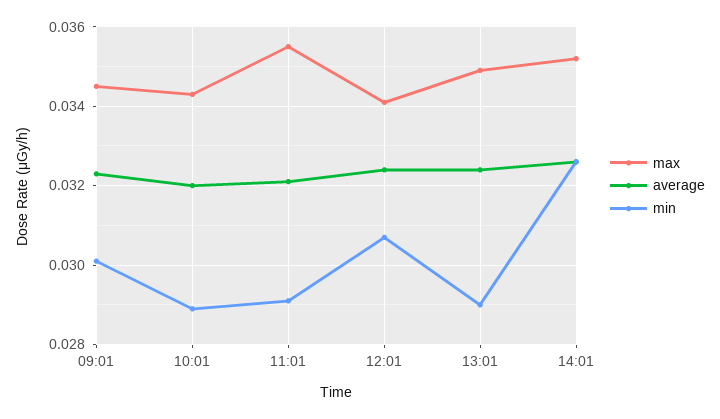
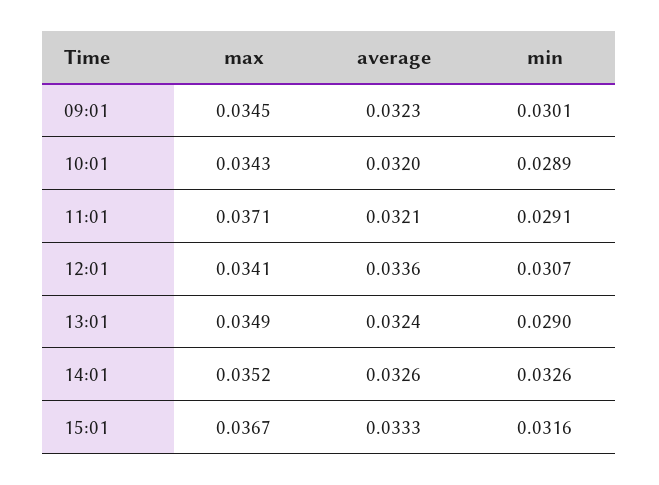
max, 11:01: 0.0355 -> 0.0371
average, 12:01: 0.0325 -> 0.0336
max, 15:01: none -> 0.0367
average, 15:01: none -> 0.0333
min, 15:01: none -> 0.0316

